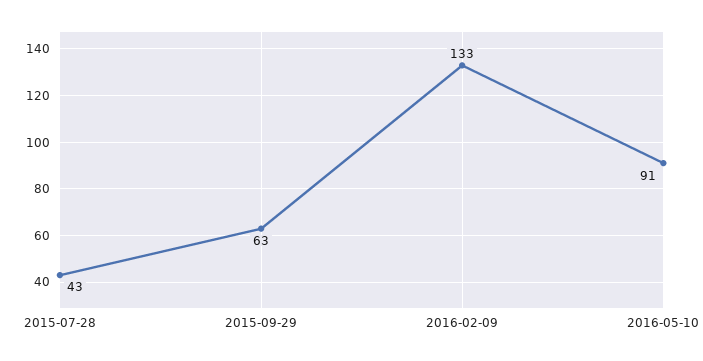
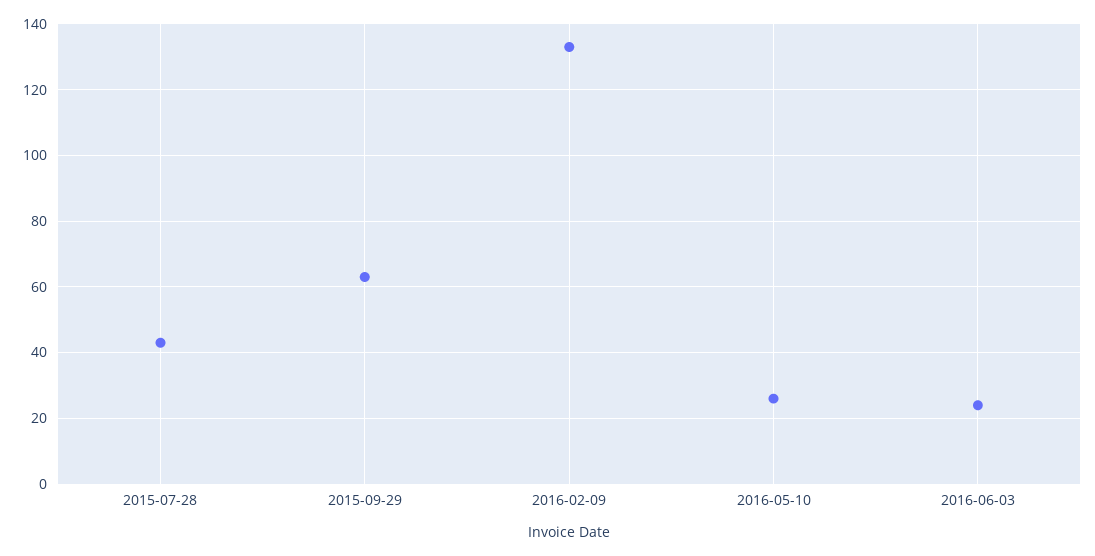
2016-05-10: 91 -> 25
2016-06-03: none -> 25

